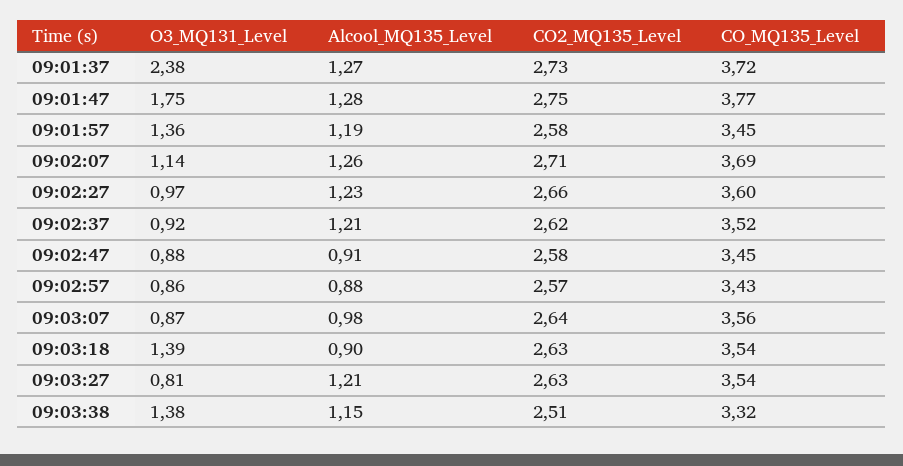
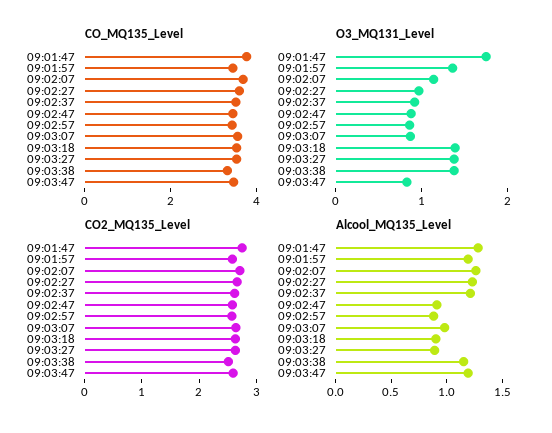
O3_MQ131_Level, 09:01:37: 2.38 -> none
Alcool_MQ135_Level, 09:01:37: 1.27 -> none
CO2_MQ135_Level, 09:01:37: 2.73 -> none
CO_MQ135_Level, 09:01:37: 3.72 -> none
O3_MQ131_Level, 09:03:27: 0.81 -> 1.4
Alcool_MQ135_Level, 09:03:27: 1.21 -> 0.9
CO_MQ135_Level, 09:03:47: none -> 3.5
O3_MQ131_Level, 09:03:47: none -> 0.8
CO2_MQ135_Level, 09:03:47: none -> 2.6
Alcool_MQ135_Level, 09:03:47: none -> 1.2

